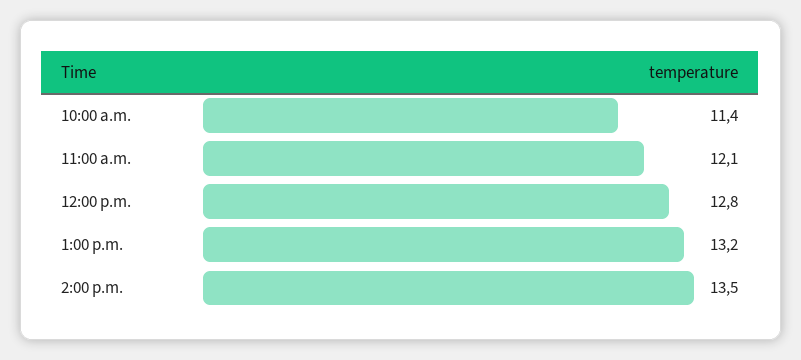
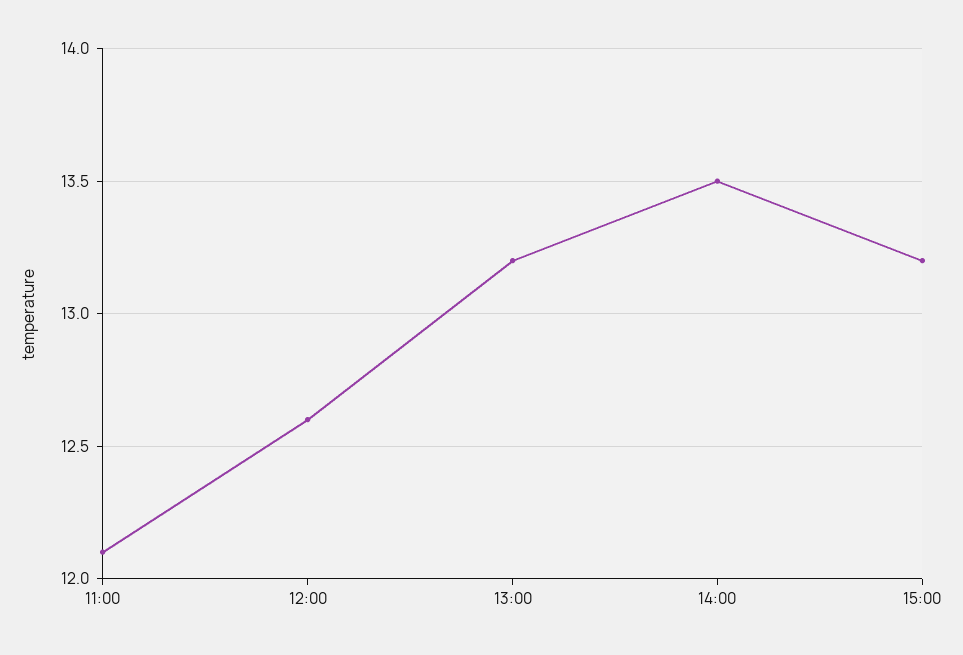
10:00 a.m.: 11.4 -> none
12:00 p.m.: 12.8 -> 12.6
15:00: none -> 13.2

